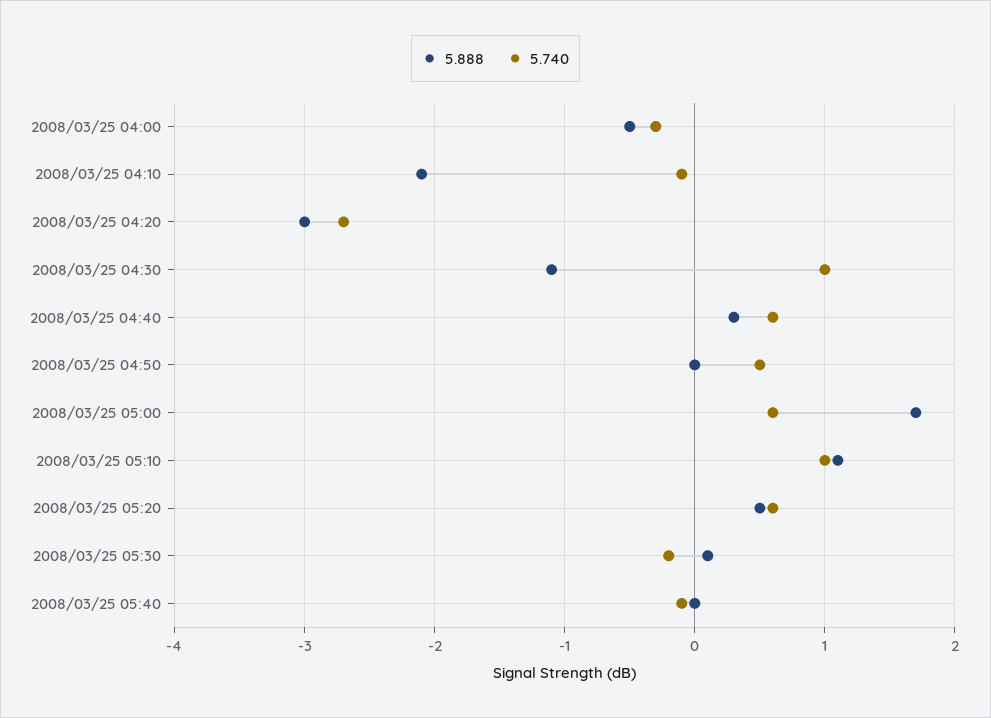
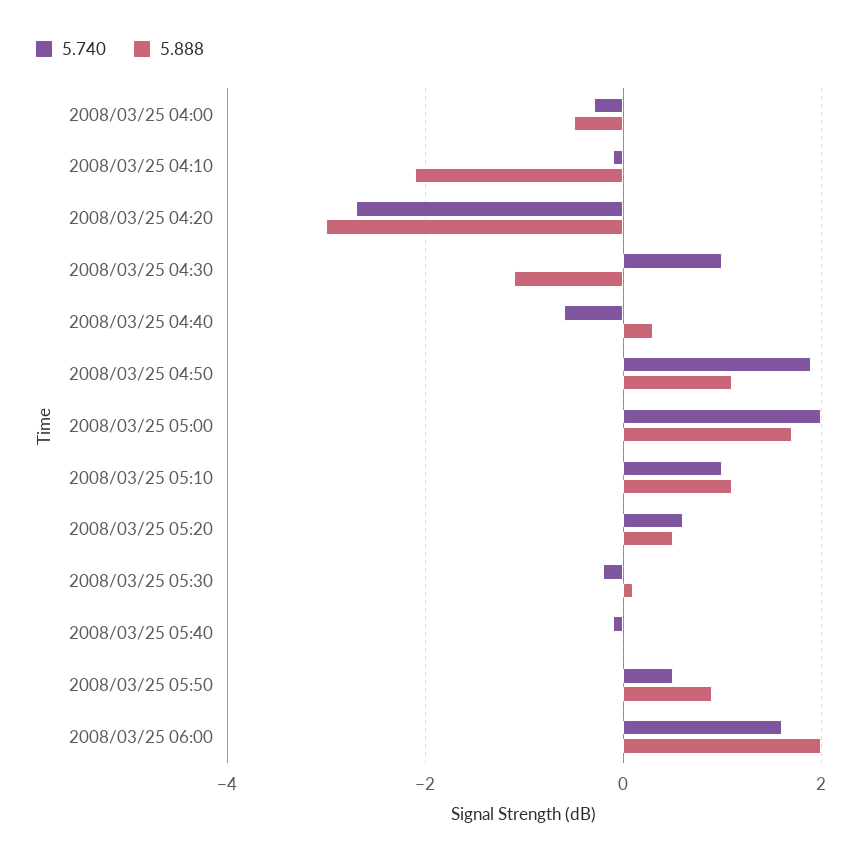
5.740, 2008/03/25 04:40: 0.6 -> -0.5
5.888, 2008/03/25 04:50: 0 -> 1
5.740, 2008/03/25 04:50: 0.5 -> 2
5.740, 2008/03/25 05:00: 0.6 -> 2
5.740, 2008/03/25 05:50: none -> 0.5
5.888, 2008/03/25 05:50: none -> 1
5.740, 2008/03/25 06:00: none -> 1.5
5.888, 2008/03/25 06:00: none -> 2

